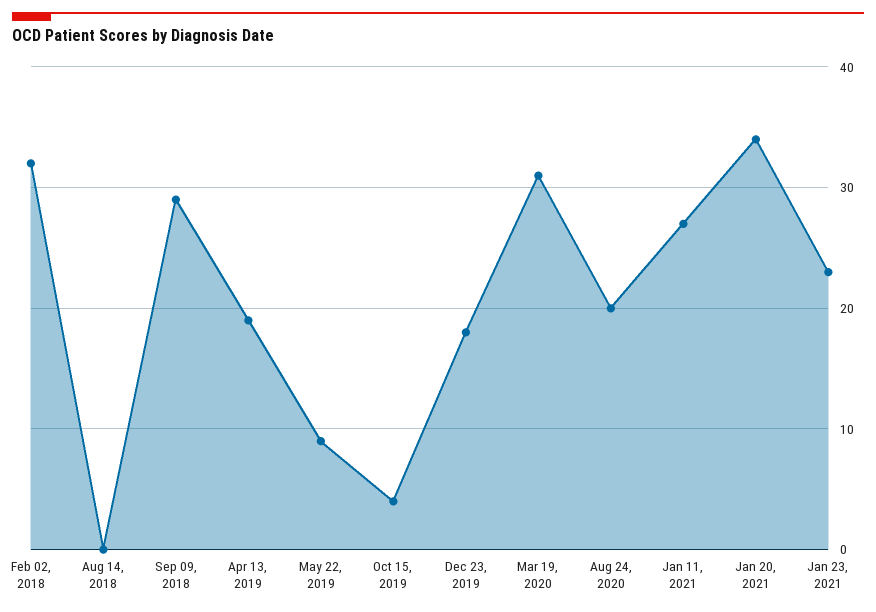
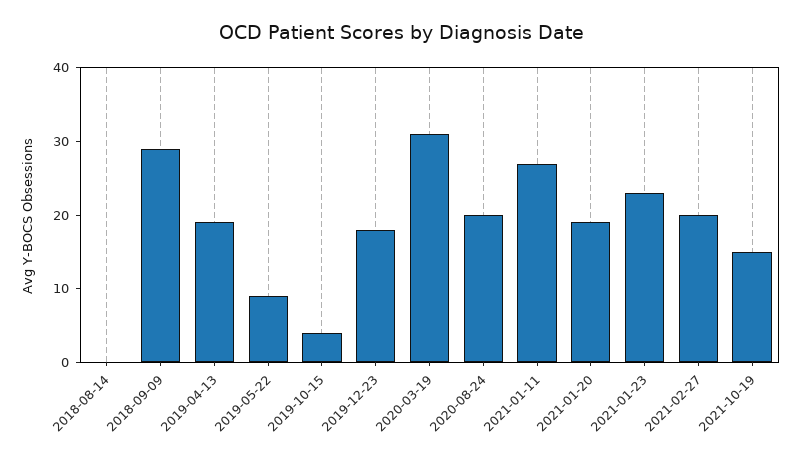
Feb 02, 2018: 32 -> none
Jan 20, 2021: 34 -> 20
2021-02-27: none -> 20
2021-10-19: none -> 15

